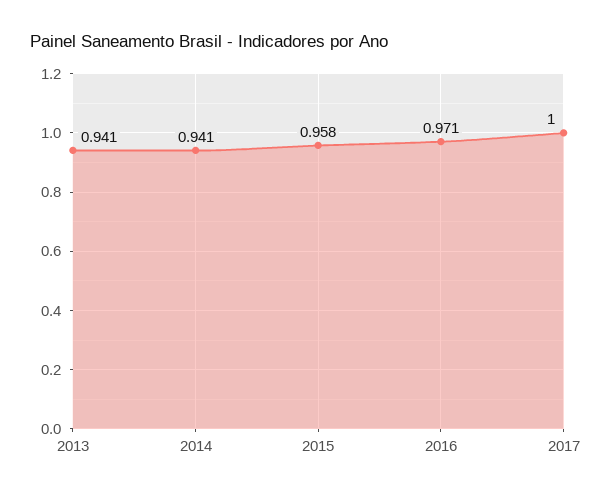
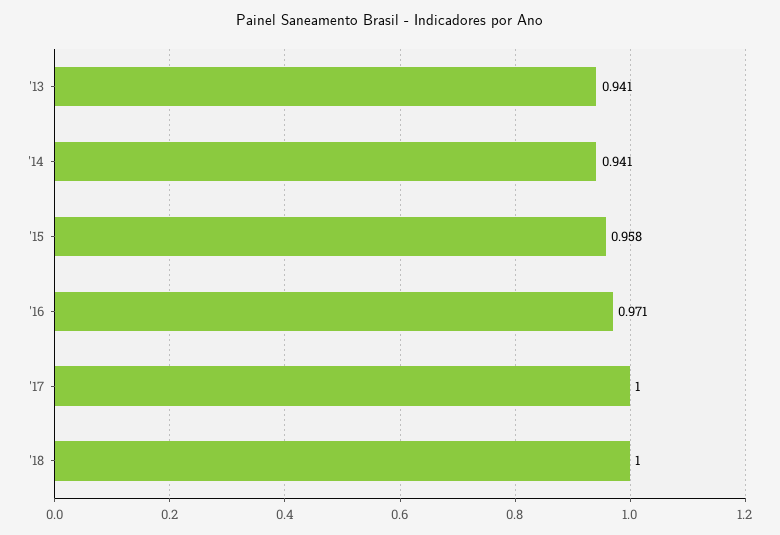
'18: none -> 1

